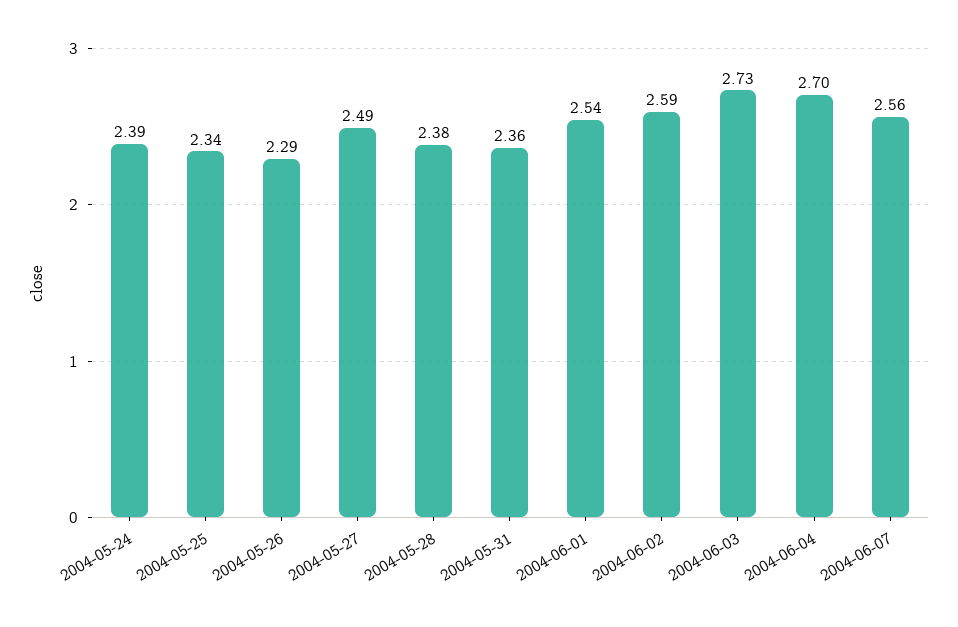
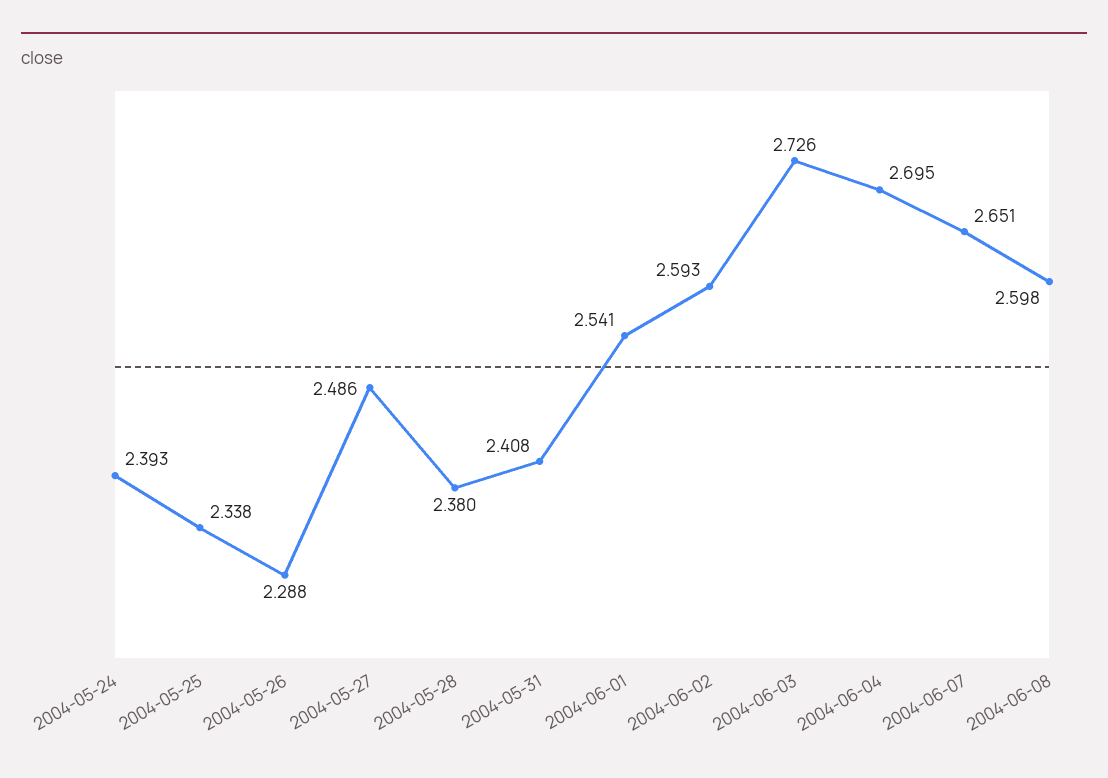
2004-05-31: 2.36 -> 2.408
2004-06-07: 2.56 -> 2.651
2004-06-08: none -> 2.598

